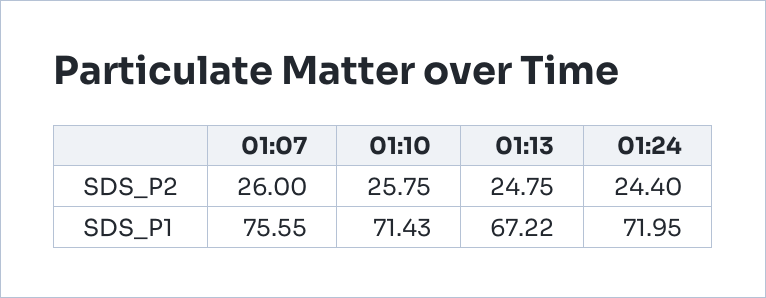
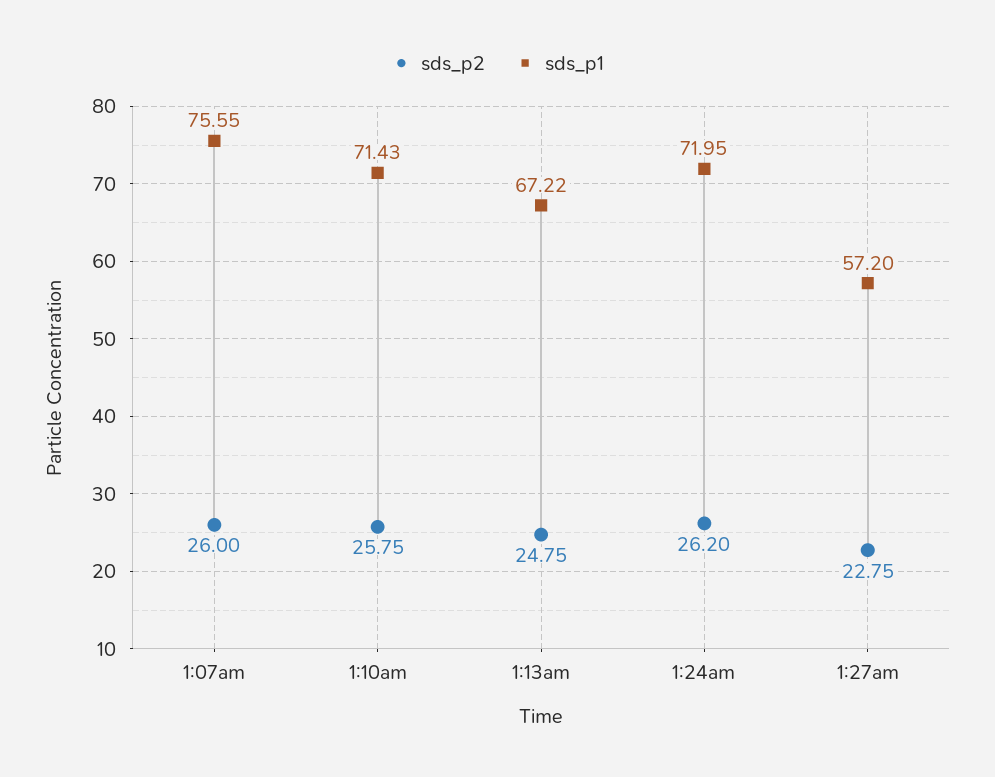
SDS_P2, 01:24: 24.4 -> 26.2
SDS_P2, 1:27am: none -> 22.75
SDS_P1, 1:27am: none -> 57.2

